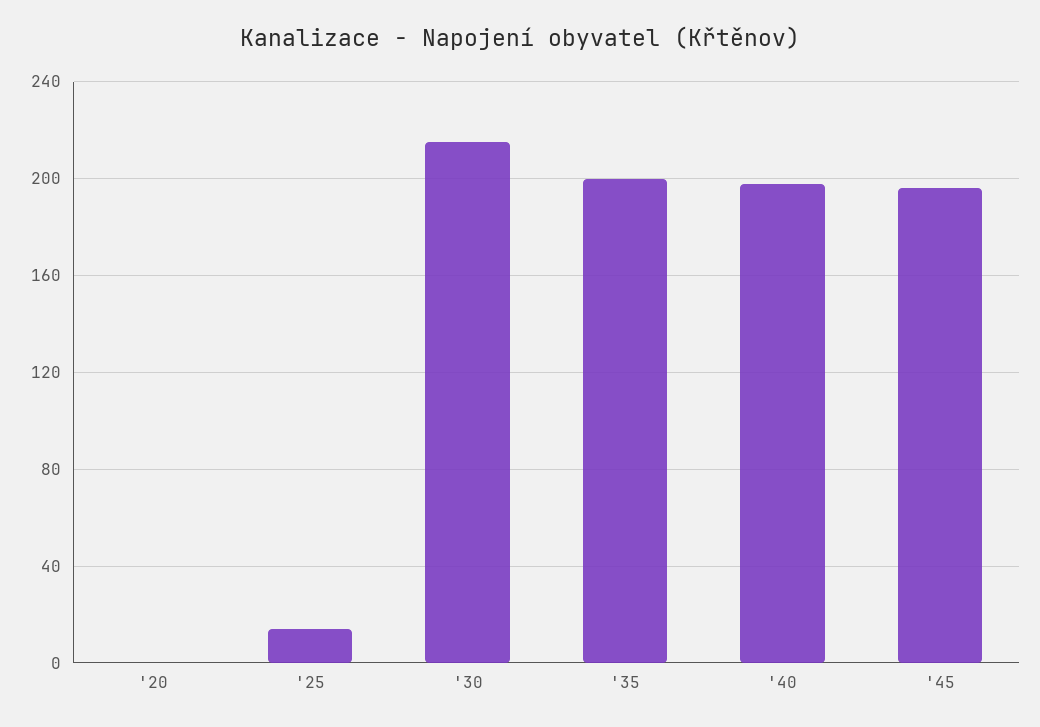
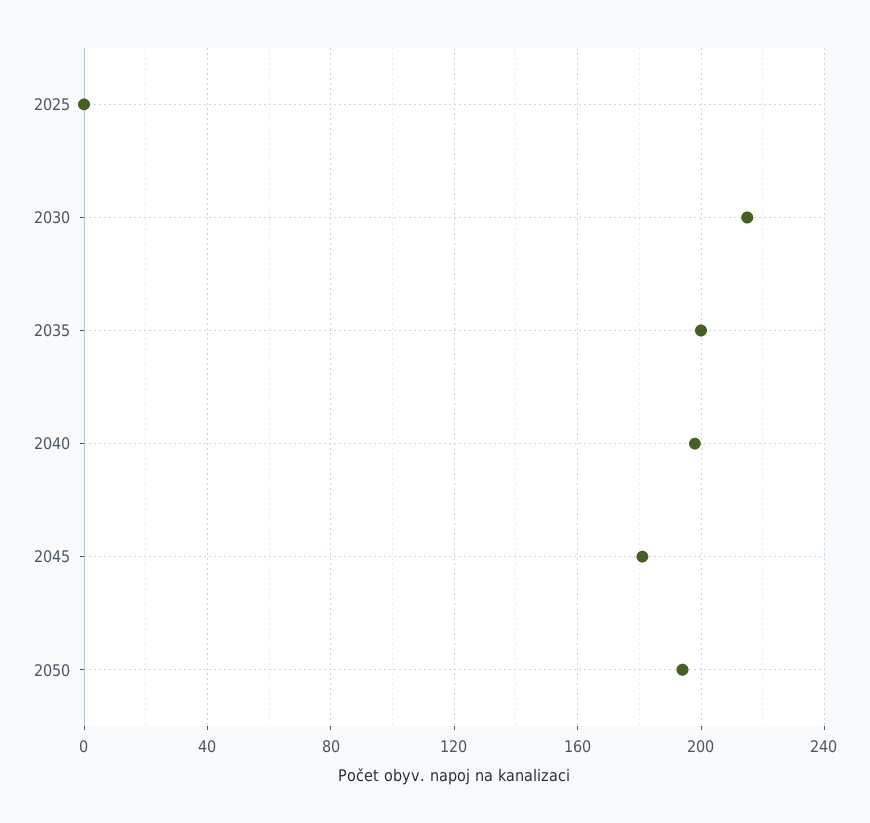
'20: 0 -> none
'25: 15 -> 0
'45: 195 -> 180
2050: none -> 195

